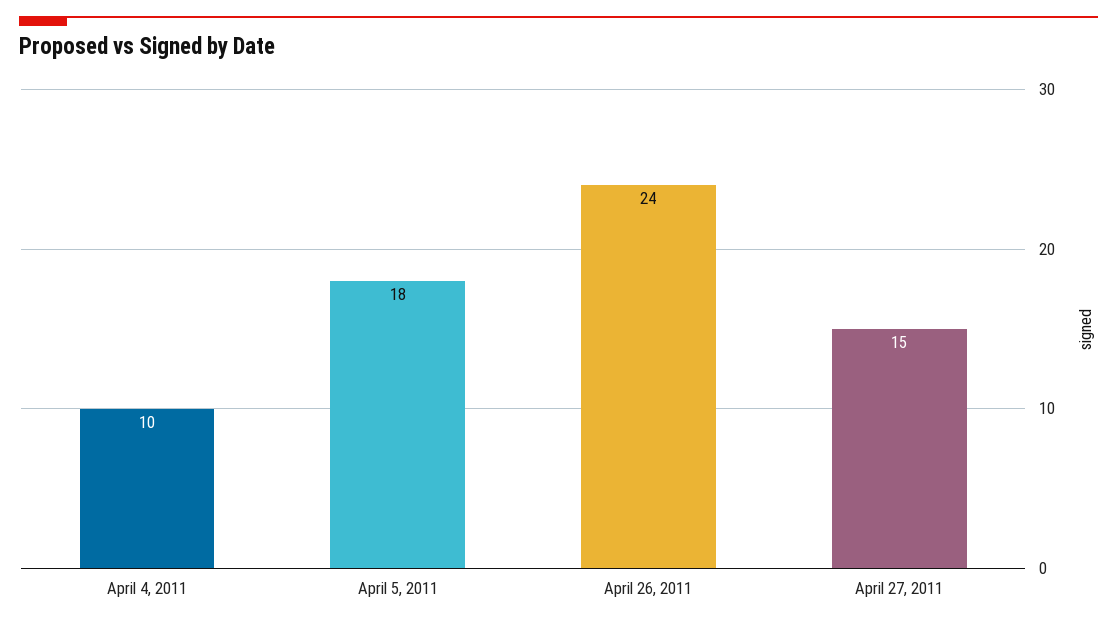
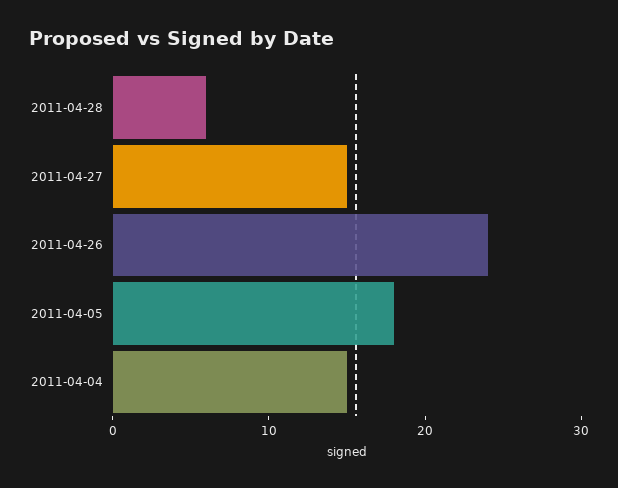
April 4, 2011: 10 -> 15
2011-04-28: none -> 6

